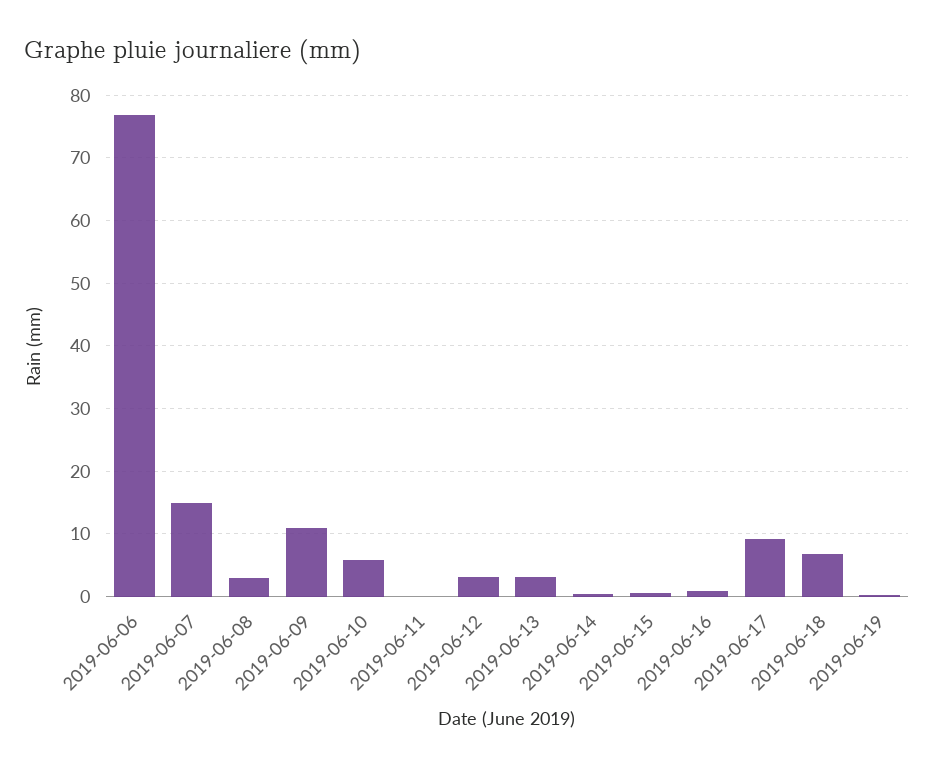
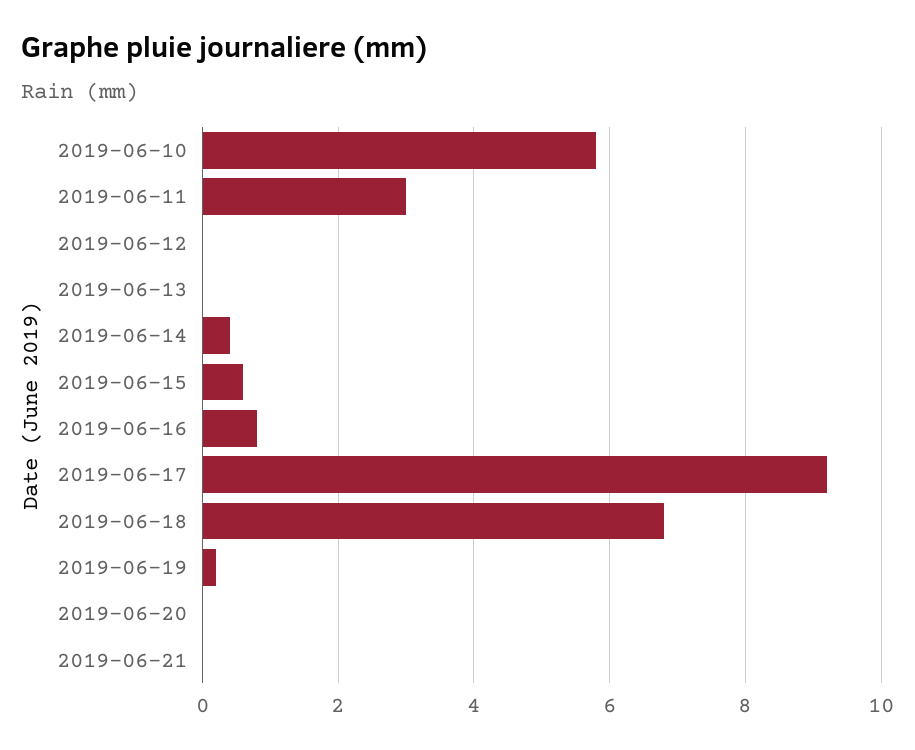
2019-06-06: 77 -> none
2019-06-07: 15 -> none
2019-06-08: 3 -> none
2019-06-09: 11 -> none
2019-06-11: 0 -> 3
2019-06-12: 3 -> 0
2019-06-13: 3 -> 0
2019-06-20: none -> 0
2019-06-21: none -> 0

